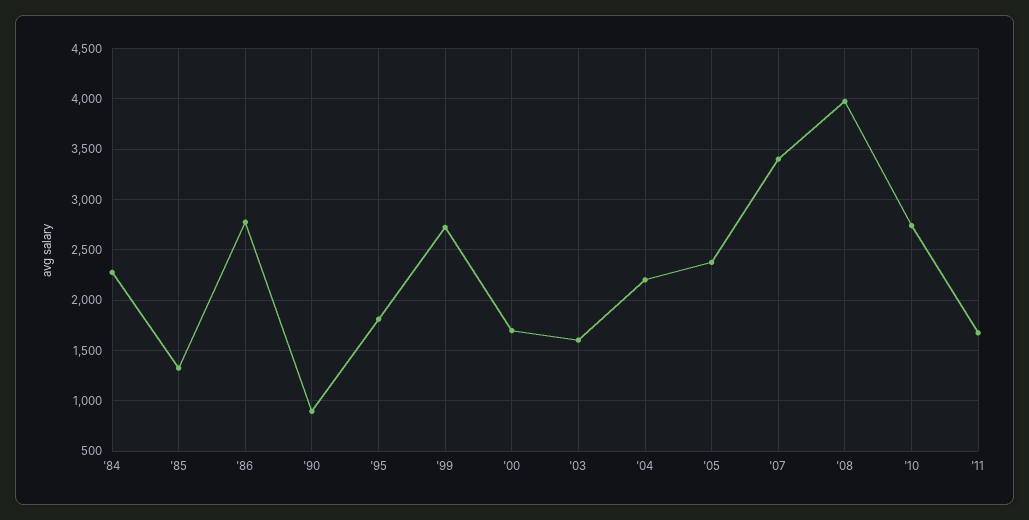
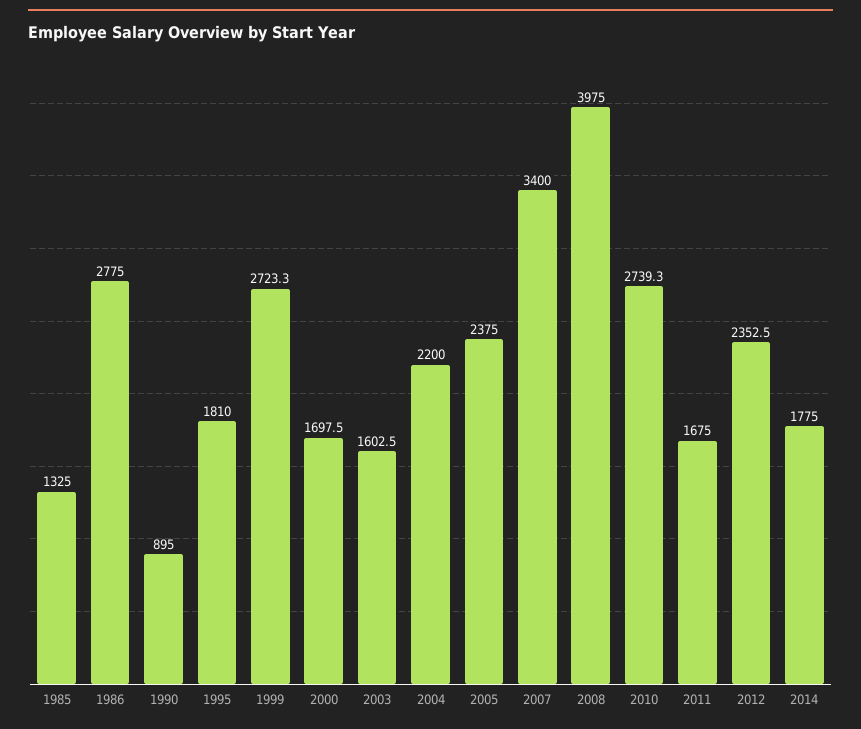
'84: 2300 -> none
2012: none -> 2352.5
2014: none -> 1775

